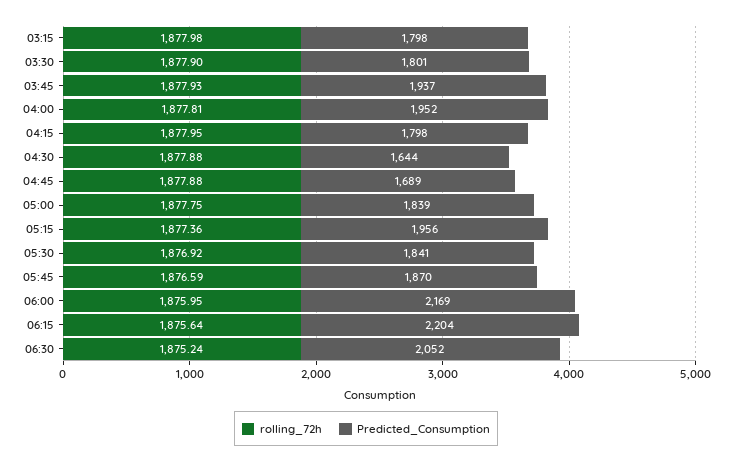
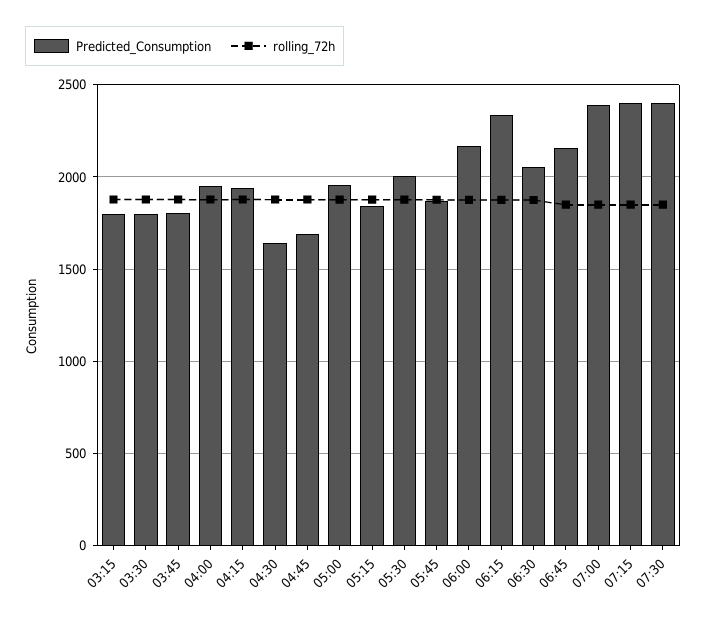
Predicted_Consumption, 03:45: 1937 -> 1800
Predicted_Consumption, 04:15: 1798 -> 1950
Predicted_Consumption, 05:00: 1839 -> 1950
Predicted_Consumption, 05:15: 1956 -> 1850
Predicted_Consumption, 05:30: 1841 -> 2000
Predicted_Consumption, 06:15: 2204 -> 2350
Predicted_Consumption, 06:45: none -> 2150
rolling_72h, 06:45: none -> 1850
Predicted_Consumption, 07:00: none -> 2400
rolling_72h, 07:00: none -> 1850
Predicted_Consumption, 07:15: none -> 2400
rolling_72h, 07:15: none -> 1850
Predicted_Consumption, 07:30: none -> 2400
rolling_72h, 07:30: none -> 1850

